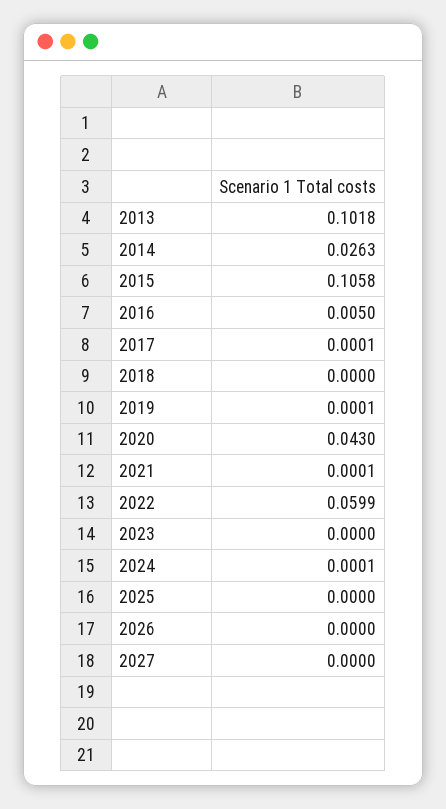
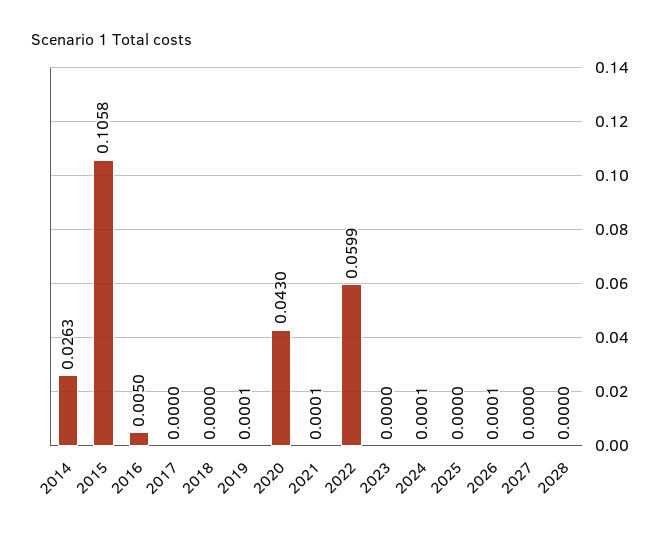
2013: 0.1018 -> none
2017: 0.0001 -> 0
2026: 0 -> 0.0001
2028: none -> 0

